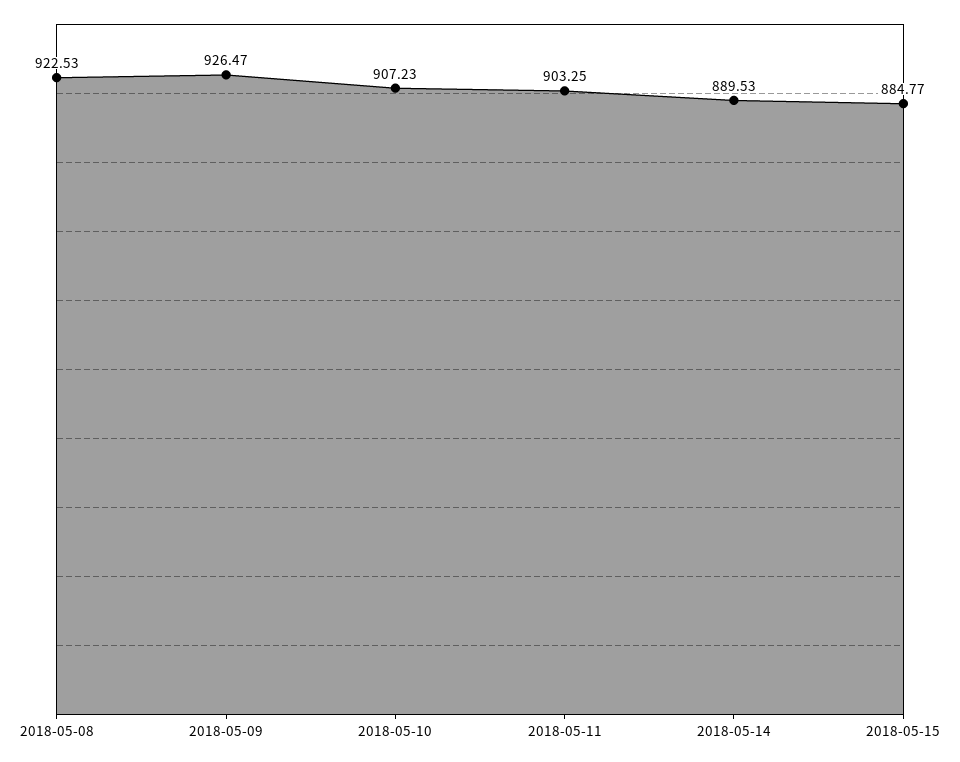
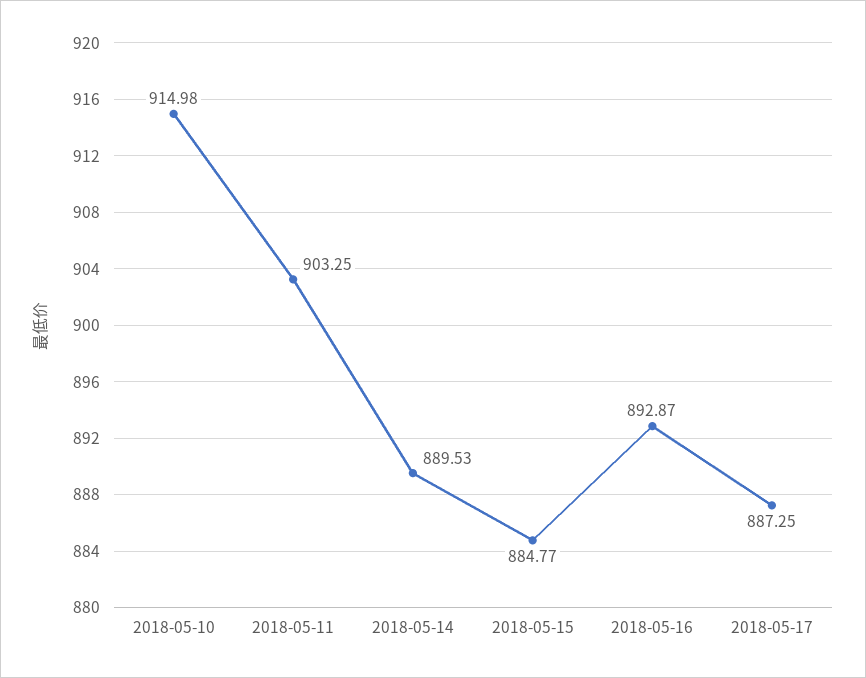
2018-05-08: 922.53 -> none
2018-05-09: 926.47 -> none
2018-05-10: 907.23 -> 914.98
2018-05-16: none -> 892.87
2018-05-17: none -> 887.25

